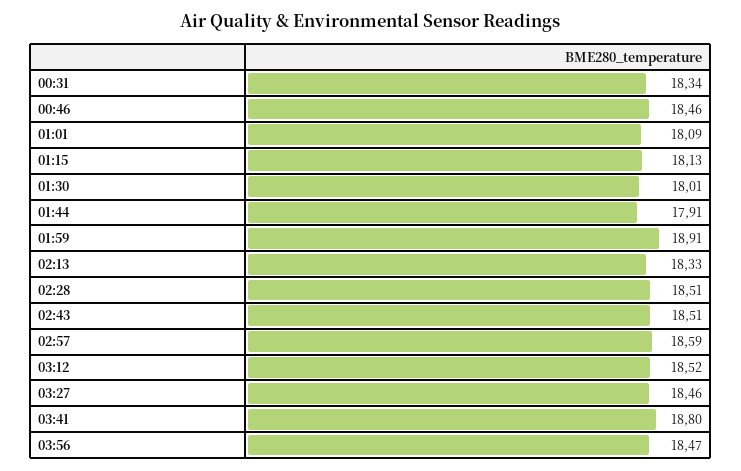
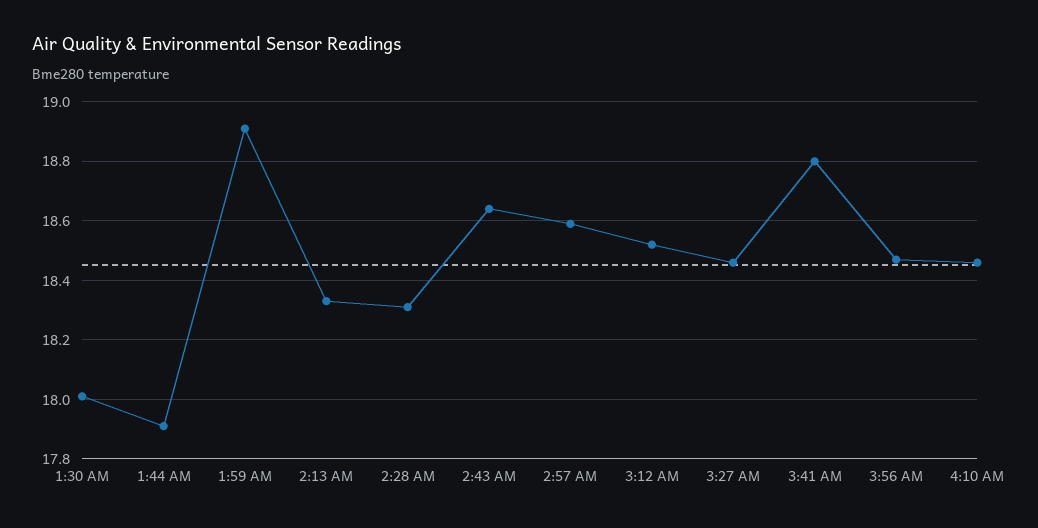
00:31: 18.34 -> none
00:46: 18.46 -> none
01:01: 18.09 -> none
01:15: 18.13 -> none
02:28: 18.51 -> 18.3
02:43: 18.51 -> 18.65
4:10 AM: none -> 18.45

